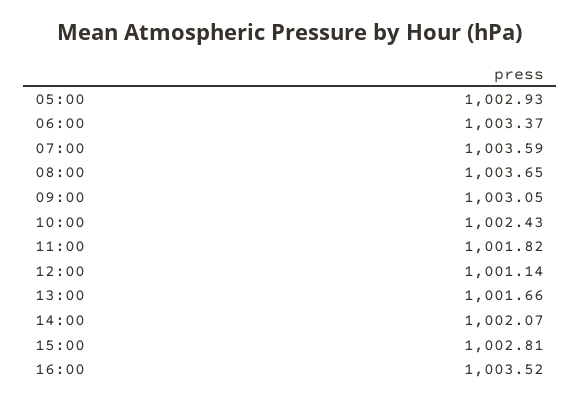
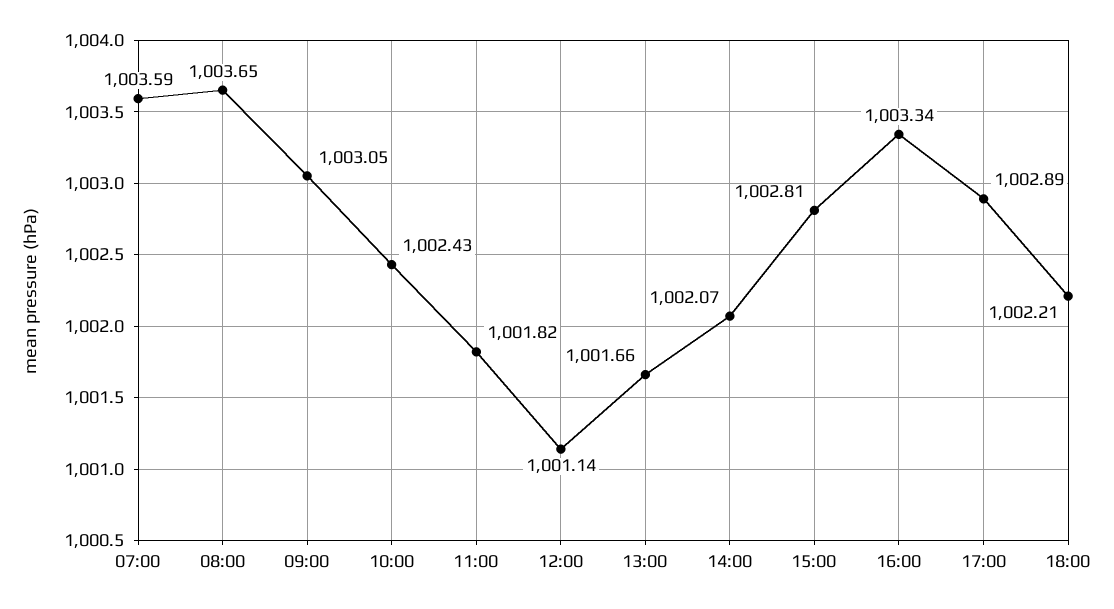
05:00: 1002.93 -> none
06:00: 1003.37 -> none
16:00: 1003.52 -> 1003.34
17:00: none -> 1002.89
18:00: none -> 1002.21

